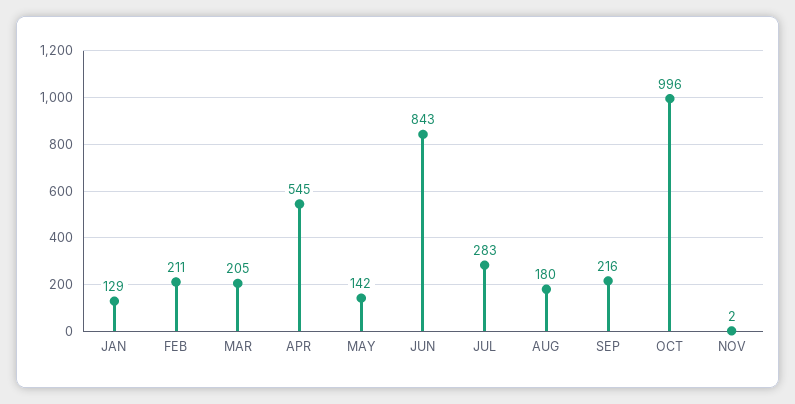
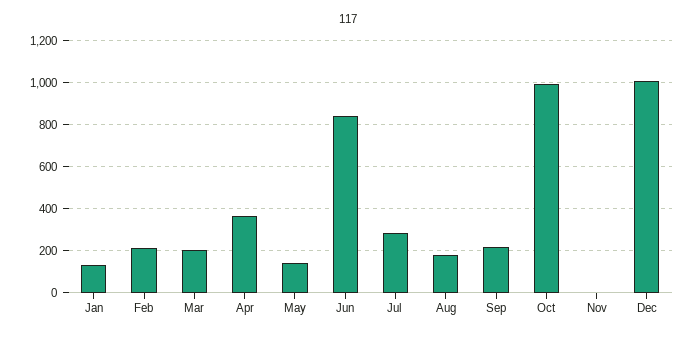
APR: 545 -> 350
Dec: none -> 1000

